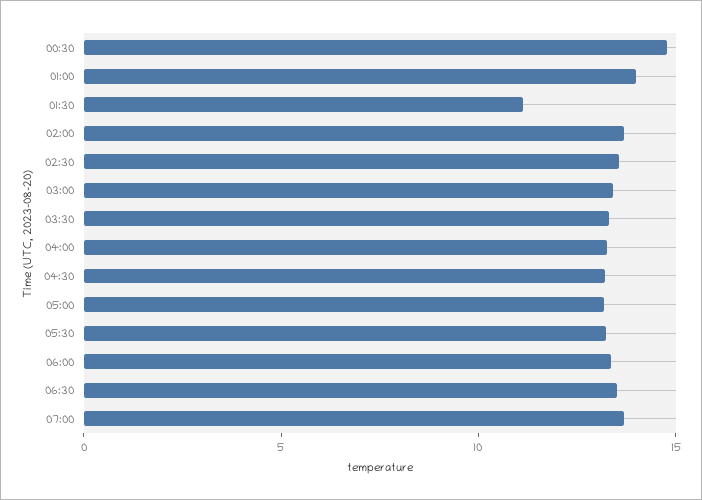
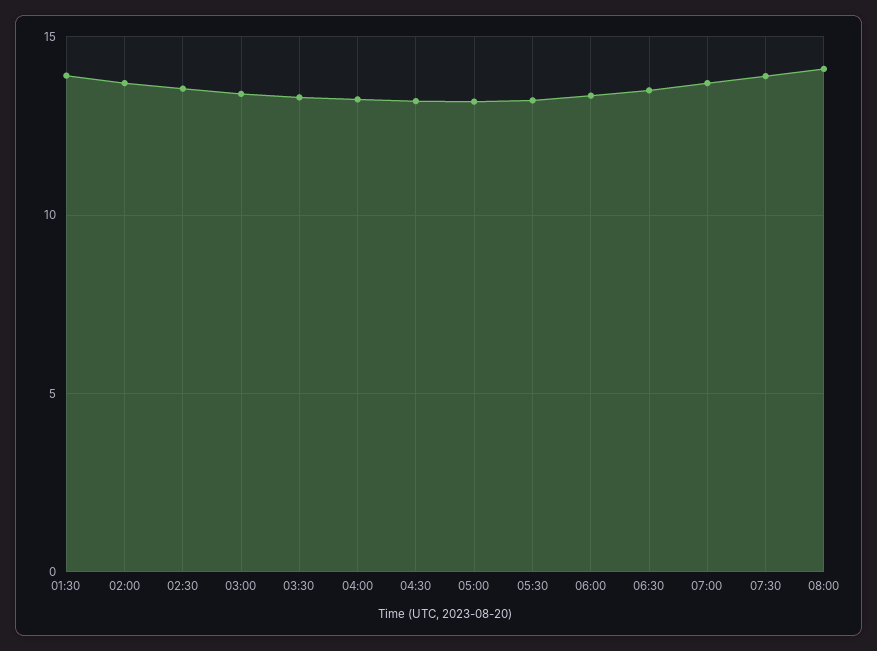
00:30: 15 -> none
01:00: 14 -> none
01:30: 11 -> 14
07:30: none -> 14
08:00: none -> 14

